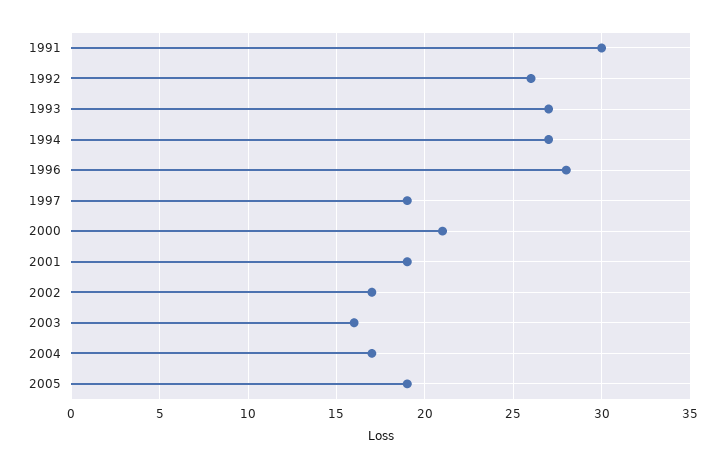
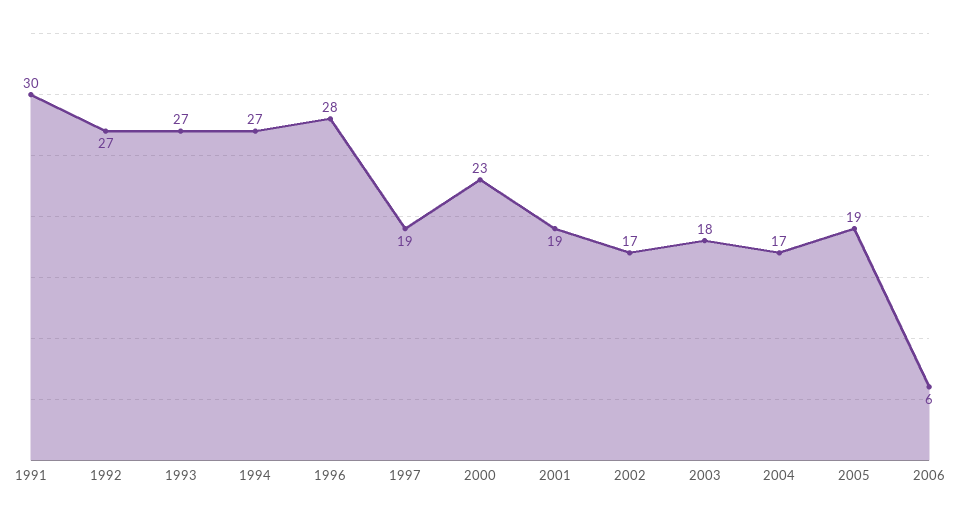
1992: 26 -> 27
2000: 21 -> 23
2003: 16 -> 18
2006: none -> 6

